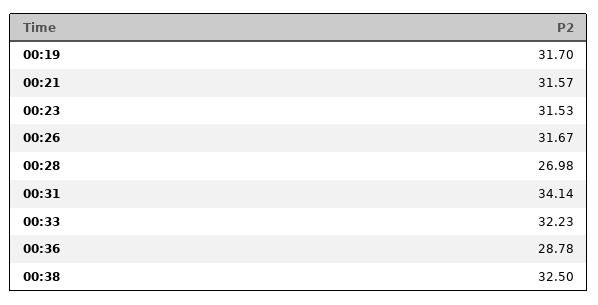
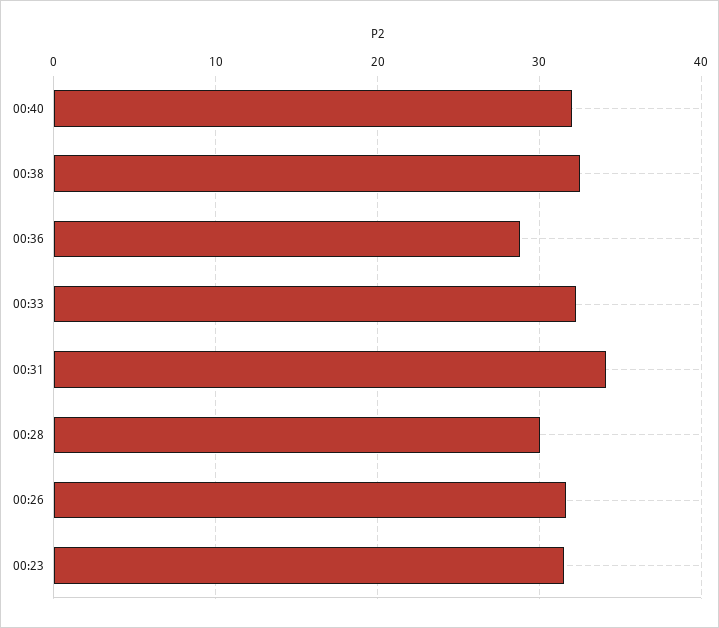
00:19: 31.7 -> none
00:21: 31.57 -> none
00:28: 26.98 -> 30
00:40: none -> 32

